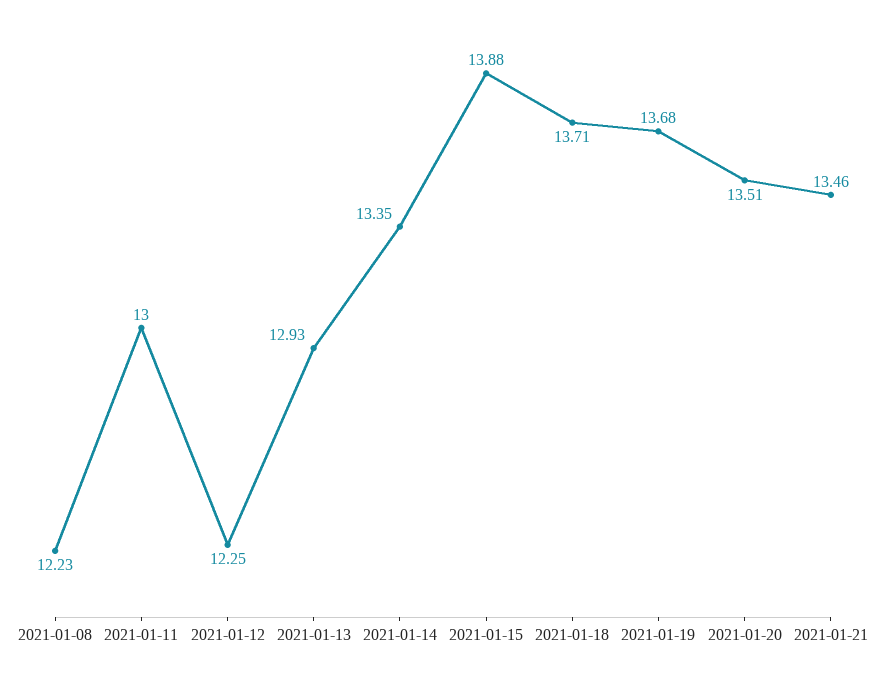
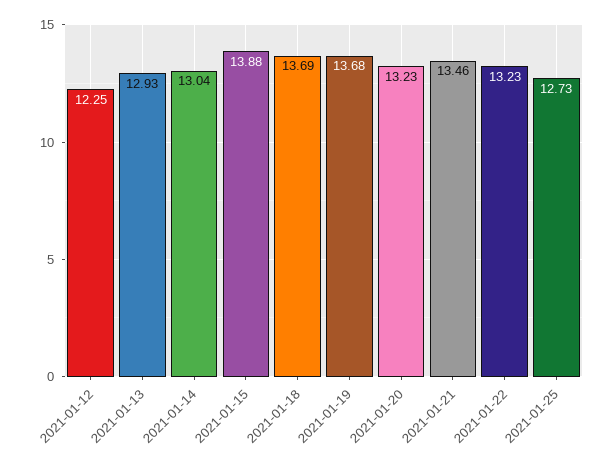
2021-01-08: 12.23 -> none
2021-01-11: 13 -> none
2021-01-14: 13.35 -> 13.04
2021-01-18: 13.71 -> 13.69
2021-01-20: 13.51 -> 13.23
2021-01-22: none -> 13.23
2021-01-25: none -> 12.73

